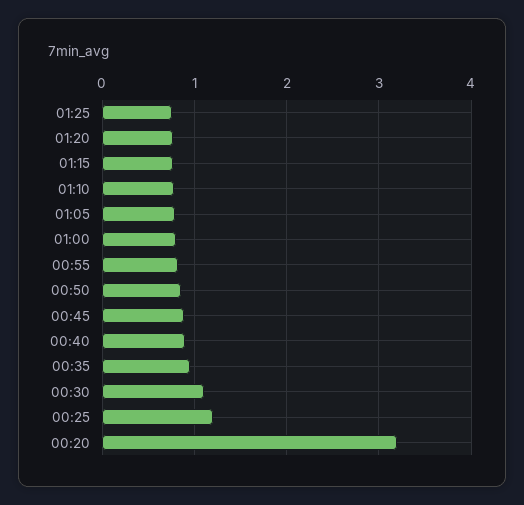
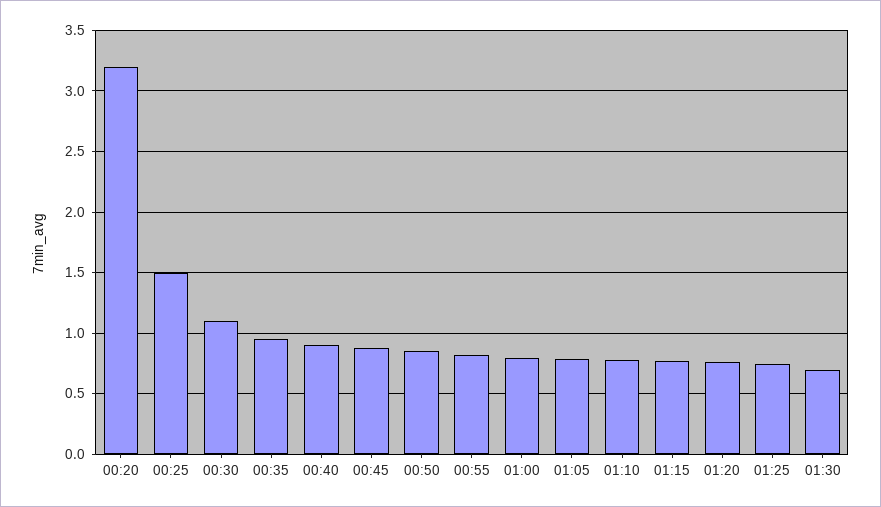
00:25: 1.2 -> 1.5
01:30: none -> 0.7

